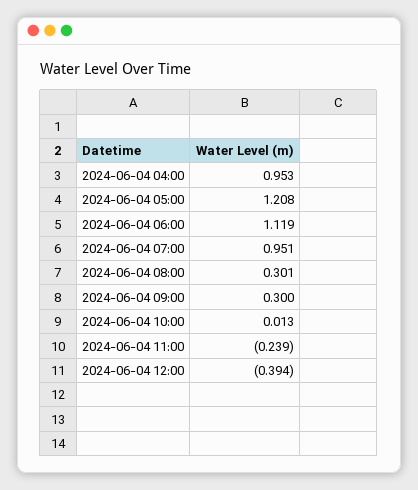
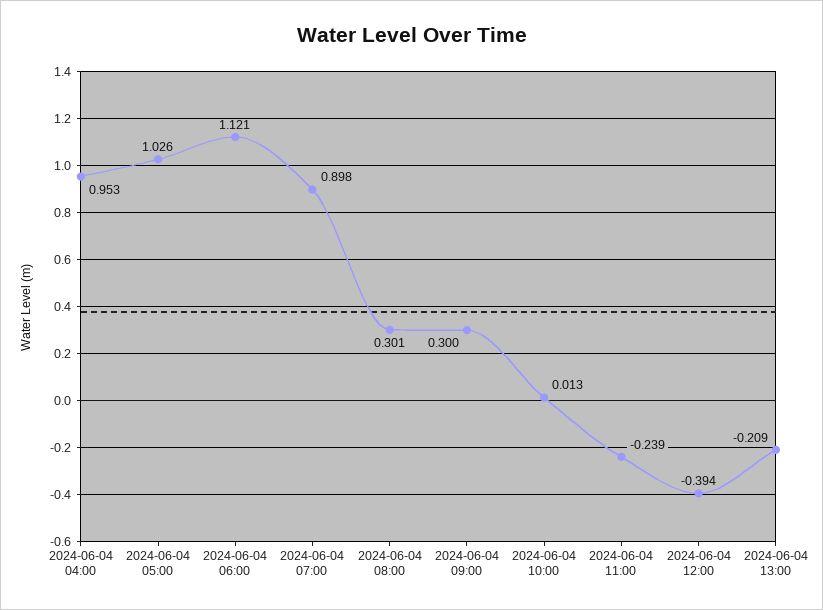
2024-06-04 05:00: 1.208 -> 1.026
2024-06-04 06:00: 1.119 -> 1.121
2024-06-04 07:00: 0.951 -> 0.898
2024-06-04 13:00: none -> -0.209

